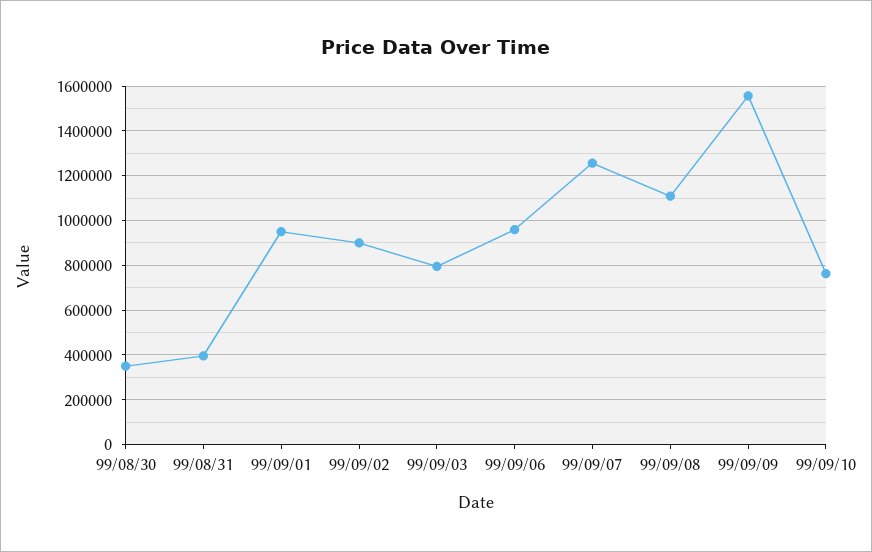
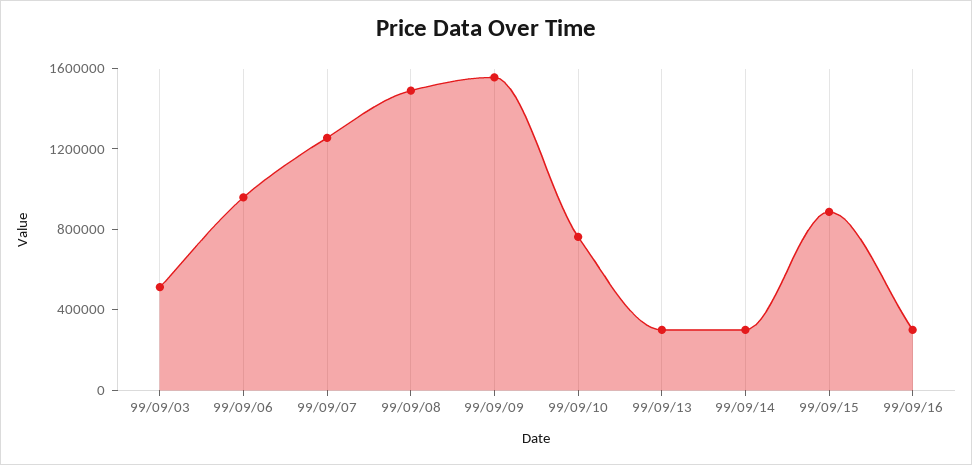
99/08/30: 350000 -> none
99/08/31: 400000 -> none
99/09/01: 950000 -> none
99/09/02: 900000 -> none
99/09/03: 800000 -> 500000
99/09/08: 1100000 -> 1500000
99/09/13: none -> 300000
99/09/14: none -> 300000
99/09/15: none -> 900000
99/09/16: none -> 300000

